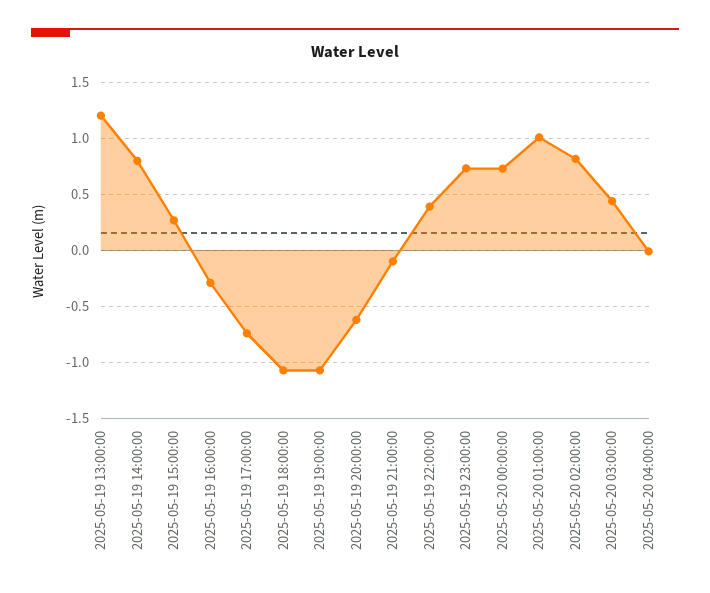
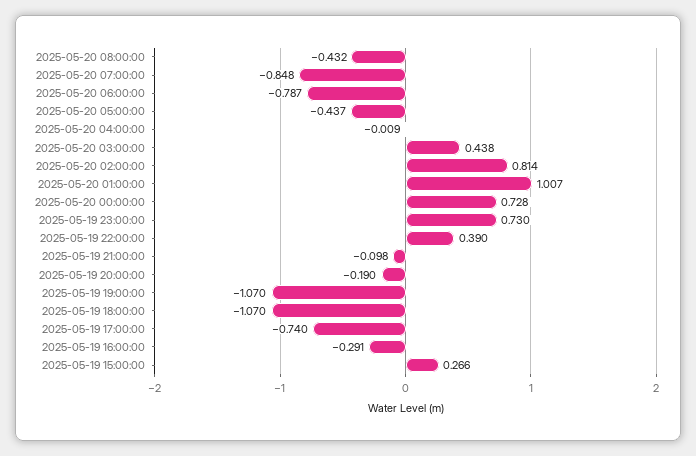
2025-05-19 13:00:00: 1.2 -> none
2025-05-19 14:00:00: 0.8 -> none
2025-05-19 20:00:00: -0.6 -> -0.19
2025-05-20 08:00:00: none -> -0.432
2025-05-20 07:00:00: none -> -0.848
2025-05-20 06:00:00: none -> -0.787
2025-05-20 05:00:00: none -> -0.437

